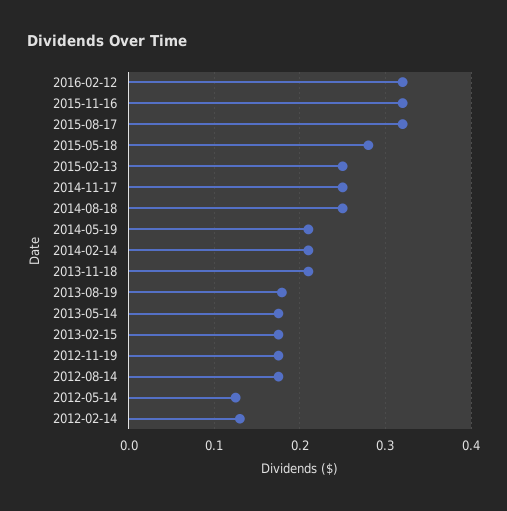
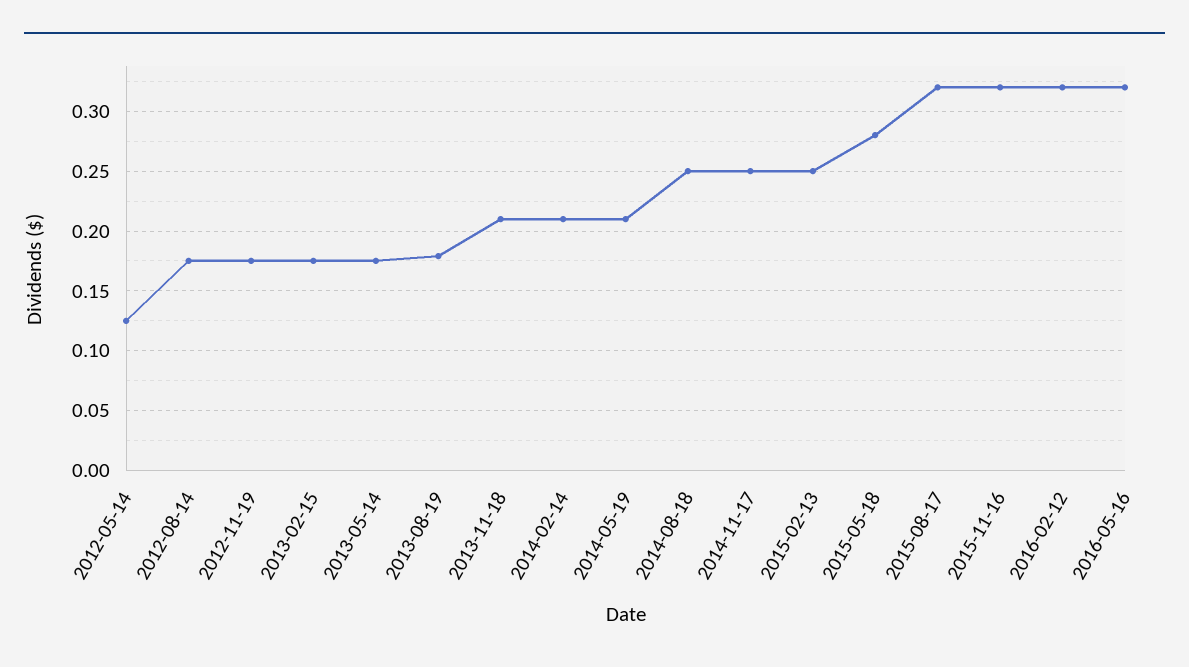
2012-02-14: 0.13 -> none
2016-05-16: none -> 0.32

